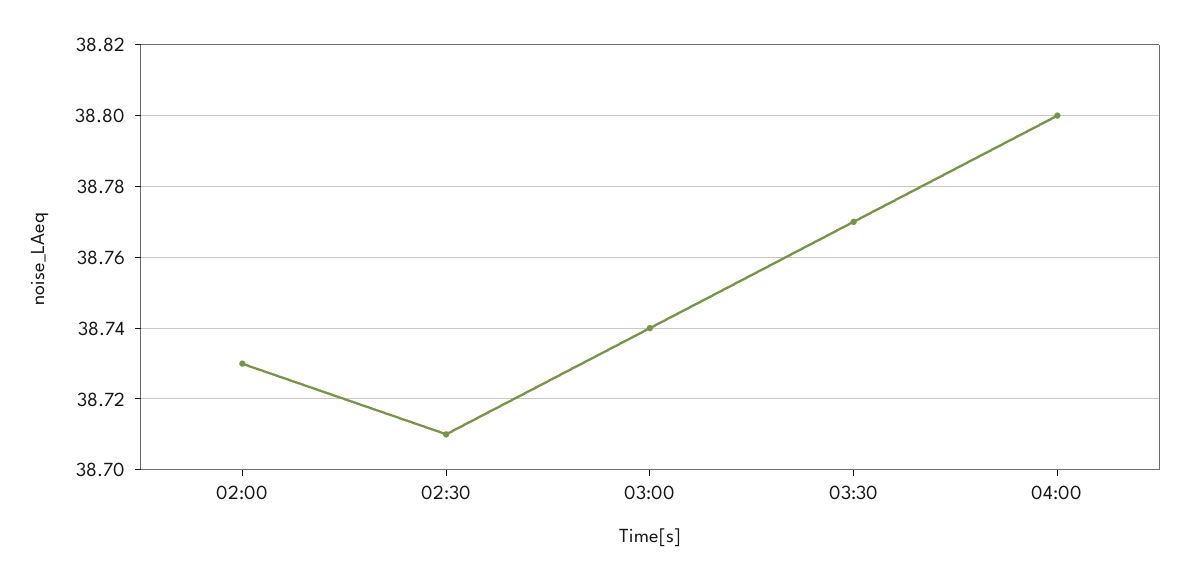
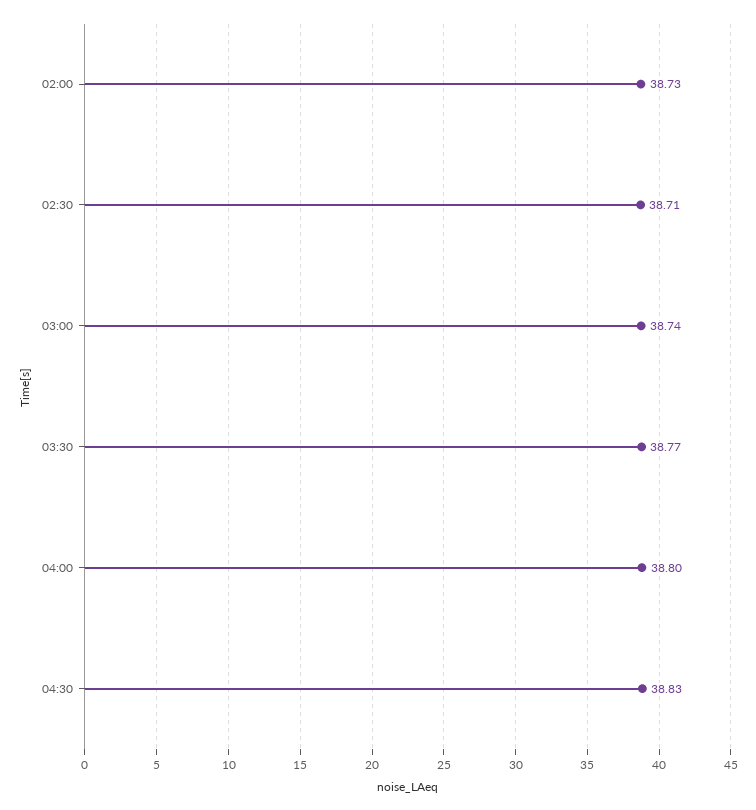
04:30: none -> 38.83

